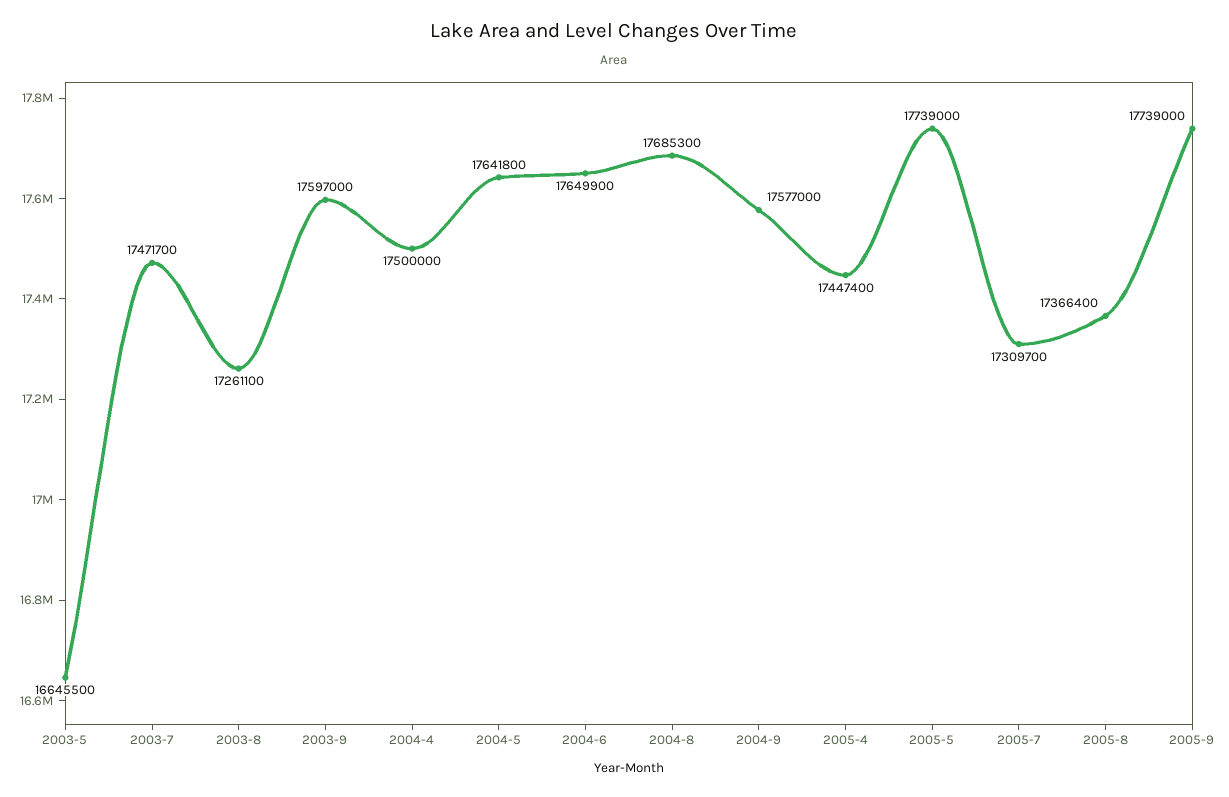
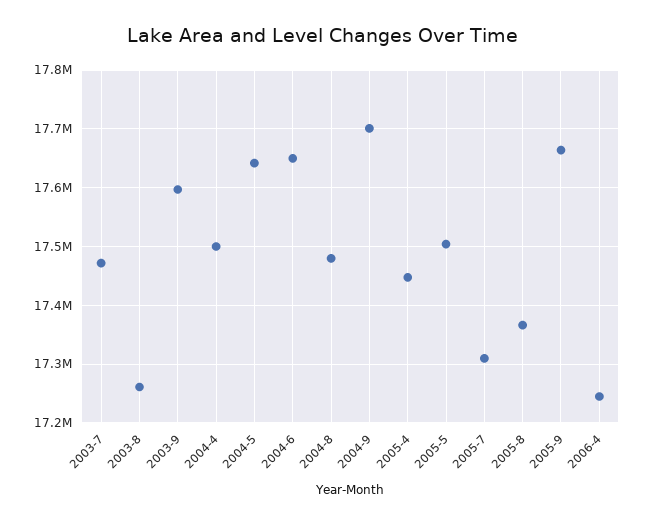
2003-5: 16645500 -> none
2004-8: 17685300 -> 17480000
2004-9: 17577000 -> 17700000
2005-5: 17739000 -> 17500000
2005-9: 17739000 -> 17660000
2006-4: none -> 17240000

